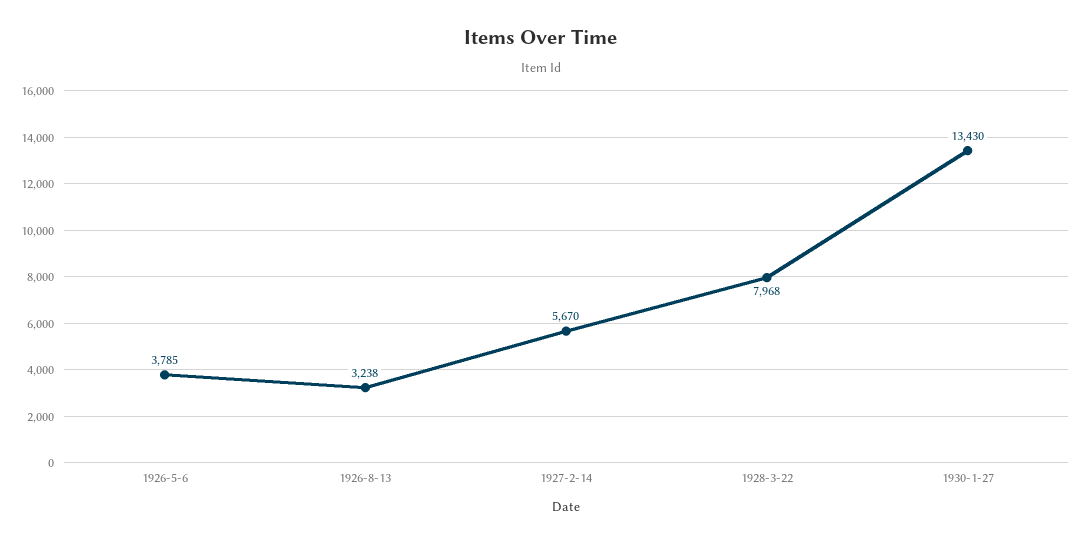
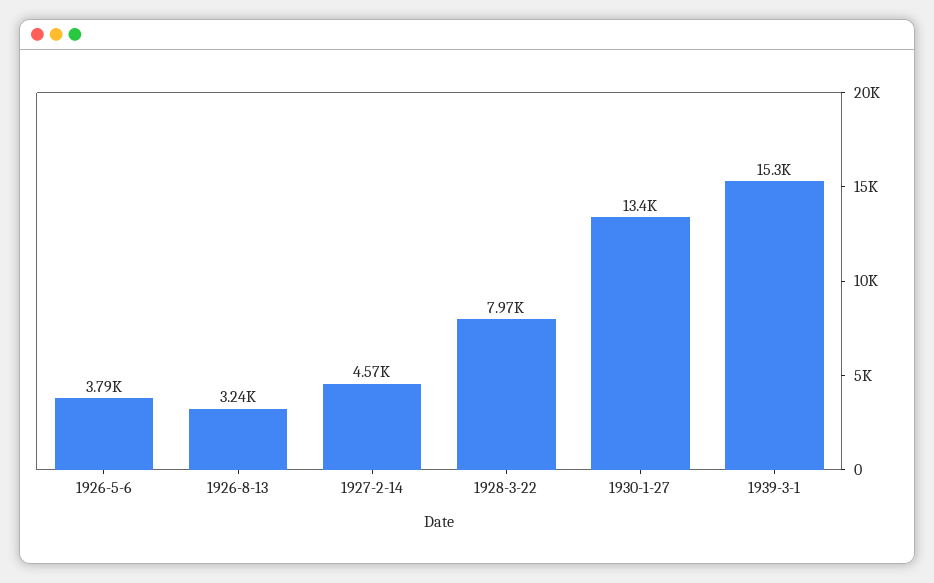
1927-2-14: 5670 -> 4570
1939-3-1: none -> 15300

